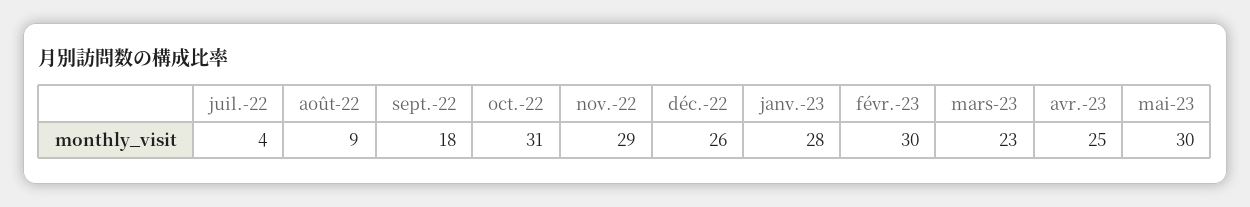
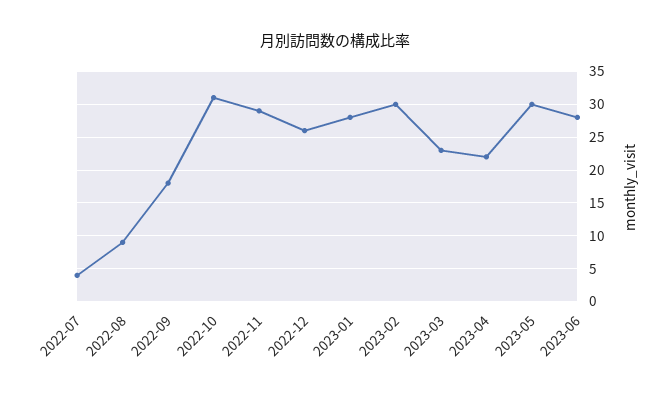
avr.-23: 25 -> 22
2023-06: none -> 28

